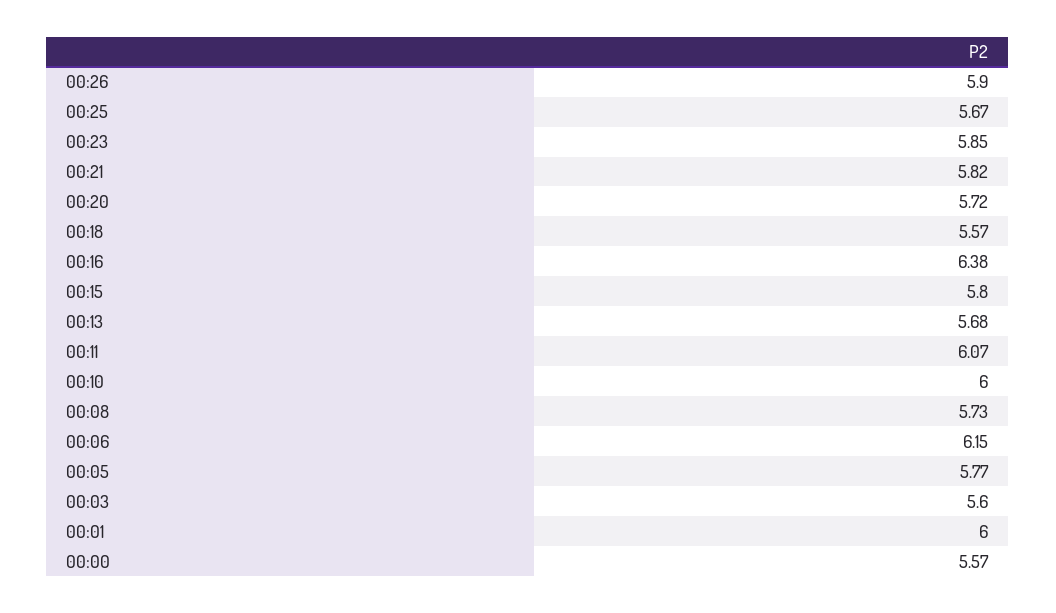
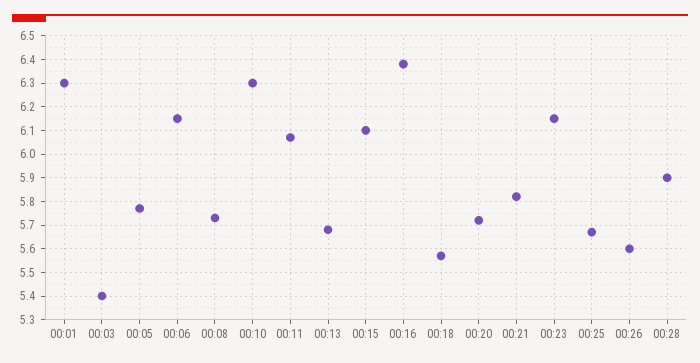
00:26: 5.9 -> 5.6
00:23: 5.85 -> 6.15
00:15: 5.8 -> 6.1
00:10: 6 -> 6.3
00:03: 5.6 -> 5.4
00:01: 6 -> 6.3
00:00: 5.57 -> none
00:28: none -> 5.9

